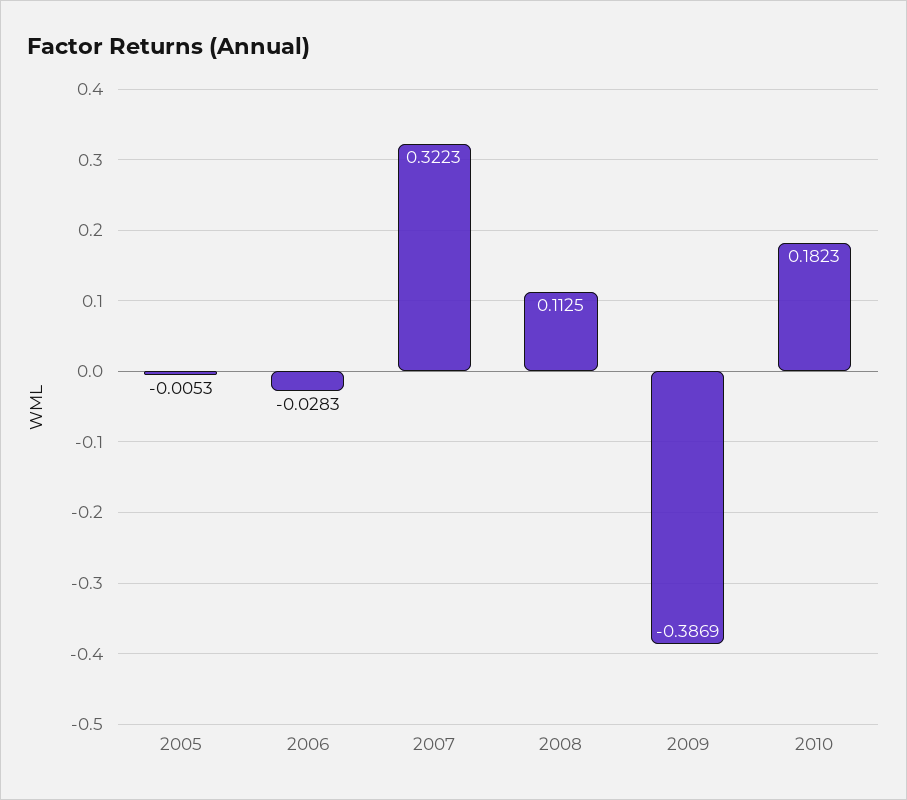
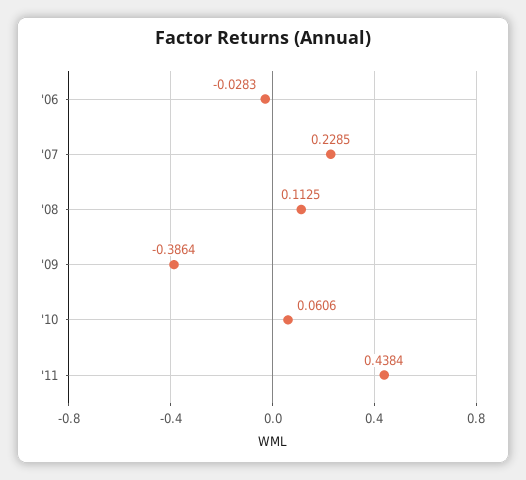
2005: -0.0053 -> none
2007: 0.3223 -> 0.2285
2009: -0.3869 -> -0.3864
2010: 0.1823 -> 0.0606
'11: none -> 0.4384

